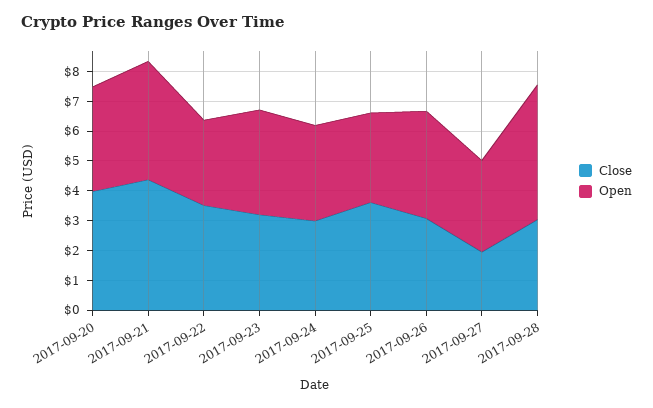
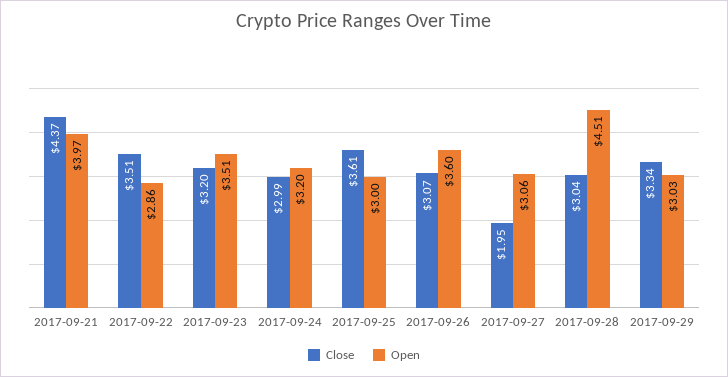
Close, 2017-09-20: 4 -> none
Open, 2017-09-20: 3.5 -> none
Close, 2017-09-29: none -> 3.34
Open, 2017-09-29: none -> 3.03

